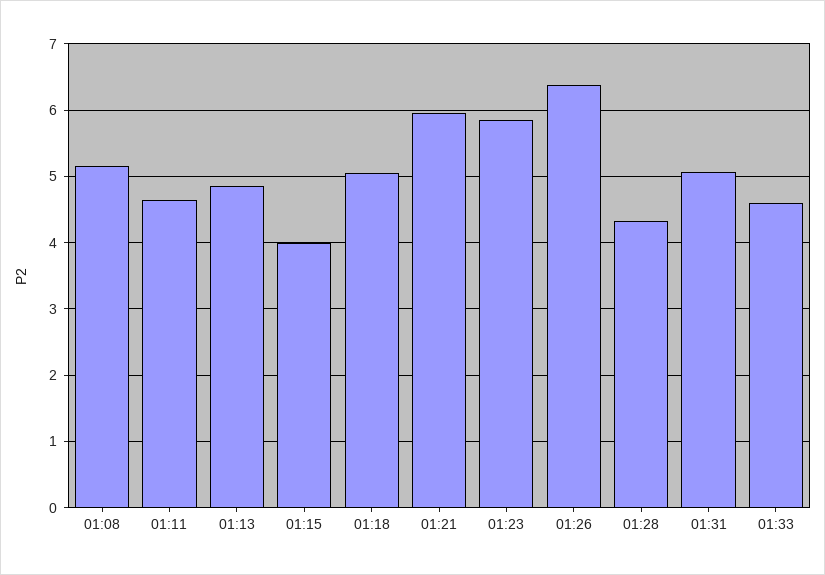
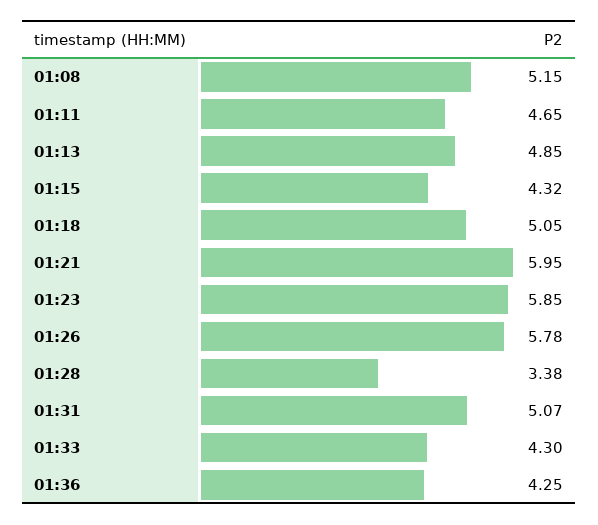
01:15: 4 -> 4.32
01:26: 6.4 -> 5.78
01:28: 4.3 -> 3.38
01:33: 4.6 -> 4.3
01:36: none -> 4.25

